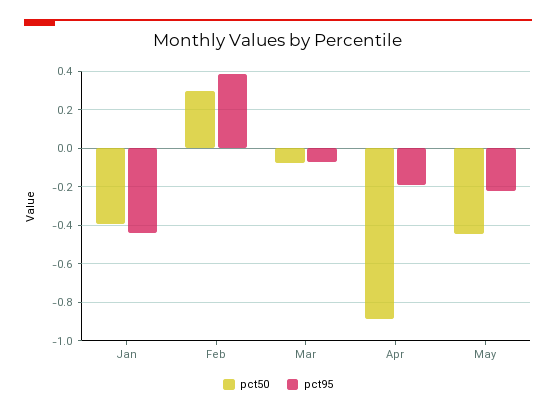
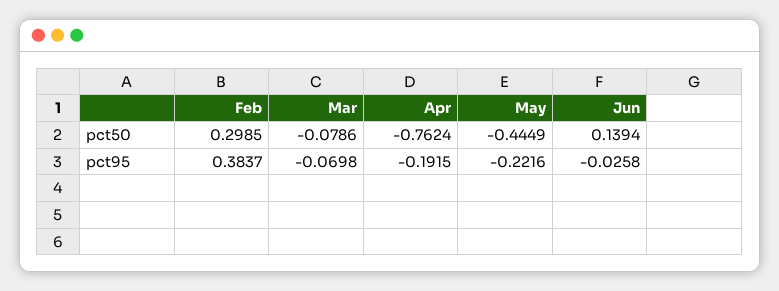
pct50, Jan: -0.4 -> none
pct95, Jan: -0.45 -> none
pct50, Apr: -0.9 -> -0.7624
pct50, Jun: none -> 0.1394
pct95, Jun: none -> -0.0258

